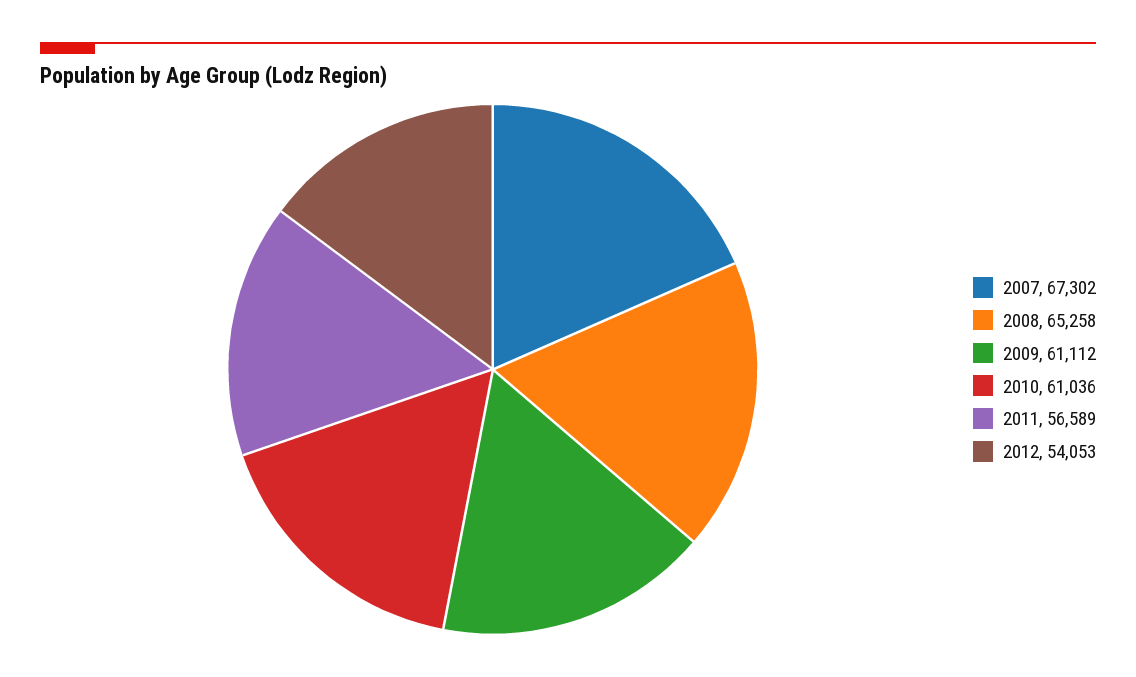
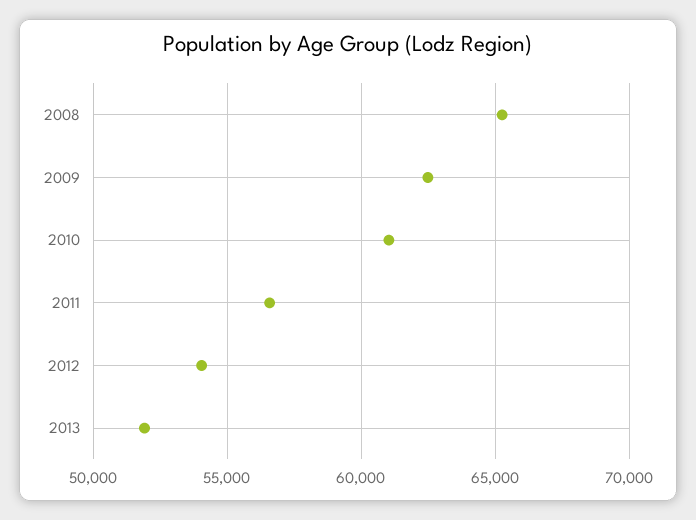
2007: 67302 -> none
2009: 61112 -> 62500
2013: none -> 52000

